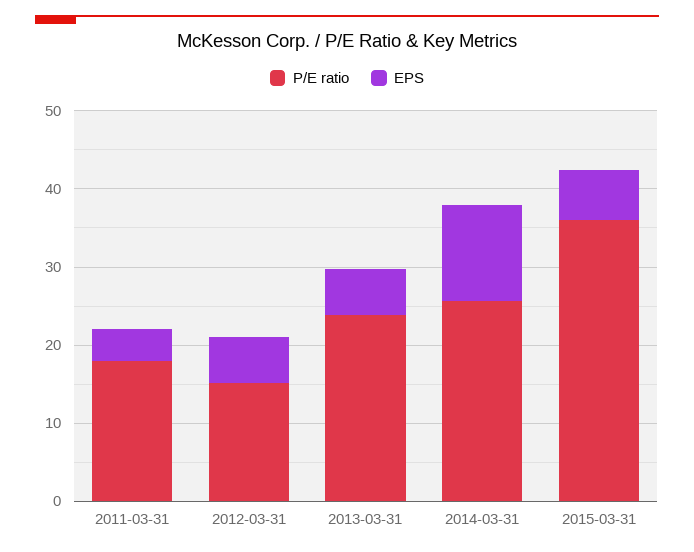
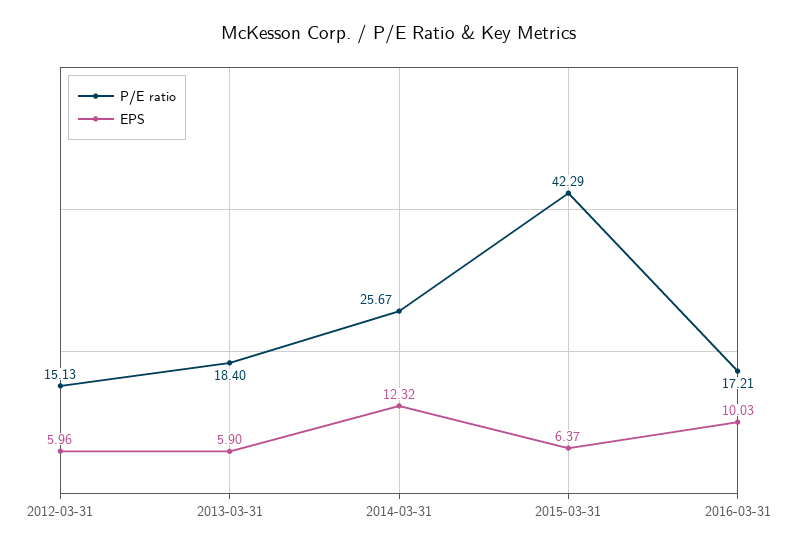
P/E ratio, 2011-03-31: 18 -> none
EPS, 2011-03-31: 4 -> none
P/E ratio, 2013-03-31: 24 -> 18.4
P/E ratio, 2015-03-31: 36 -> 42.29
P/E ratio, 2016-03-31: none -> 17.21
EPS, 2016-03-31: none -> 10.03

